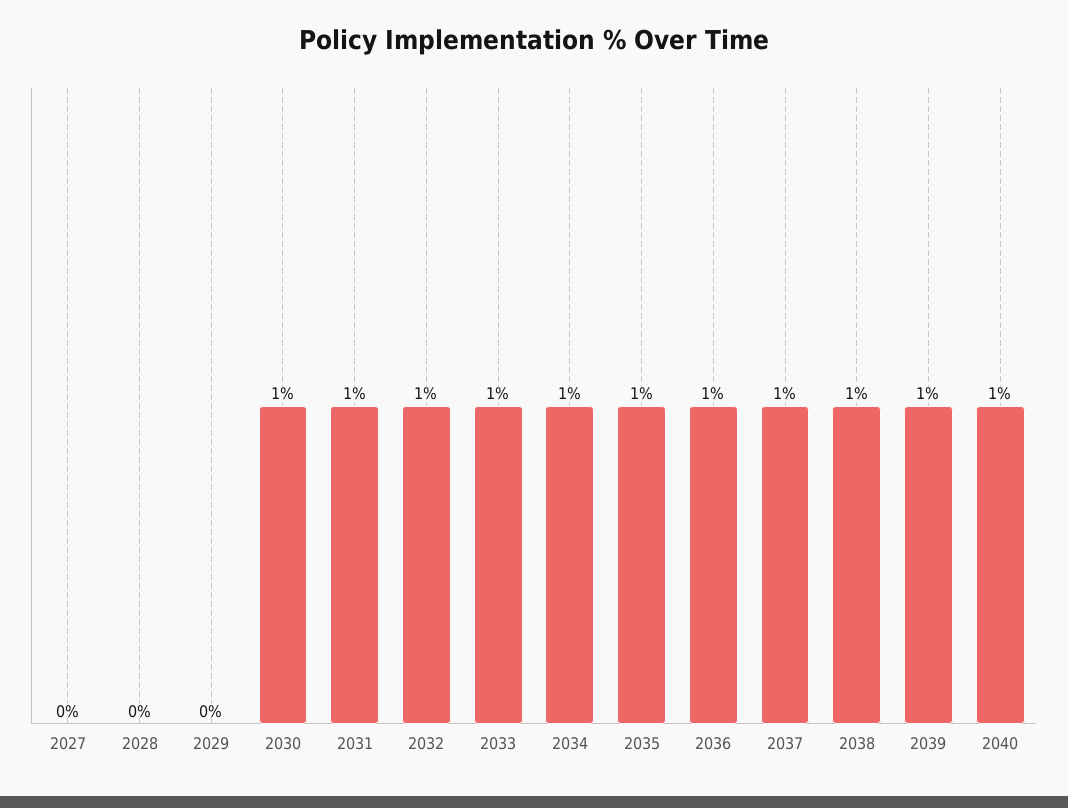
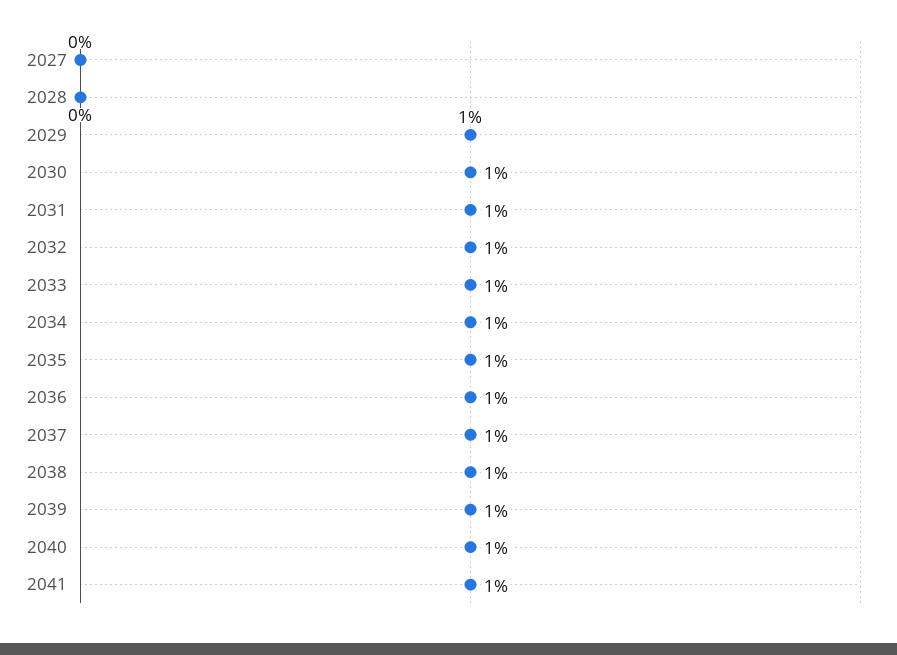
2029: 0 -> 1
2041: none -> 1

